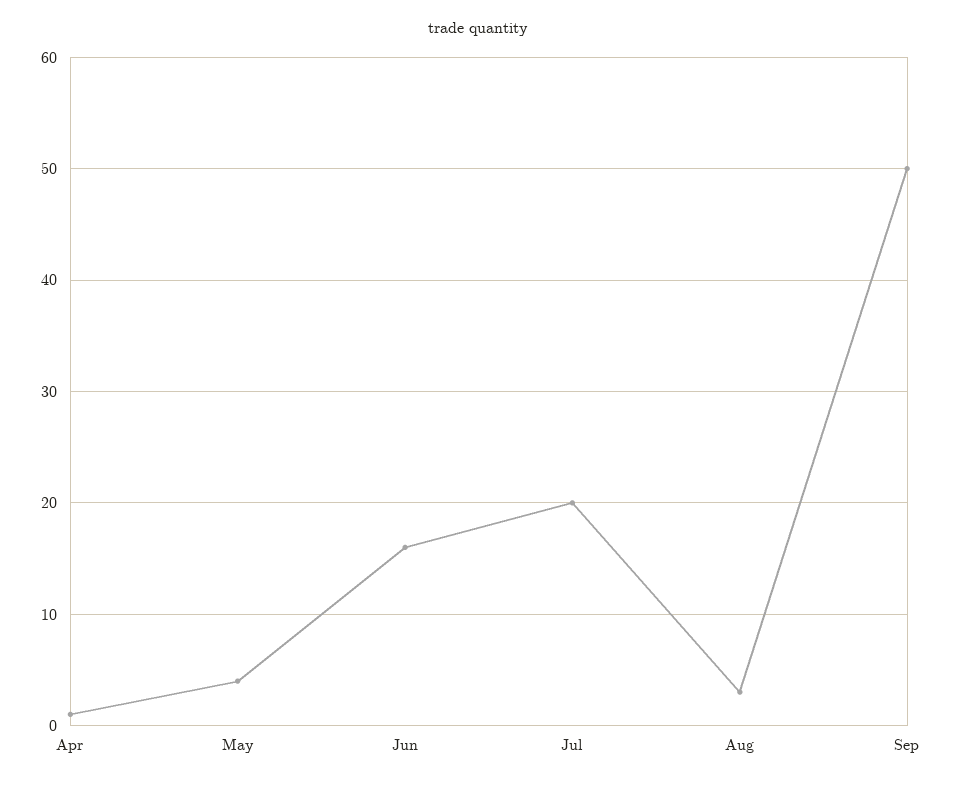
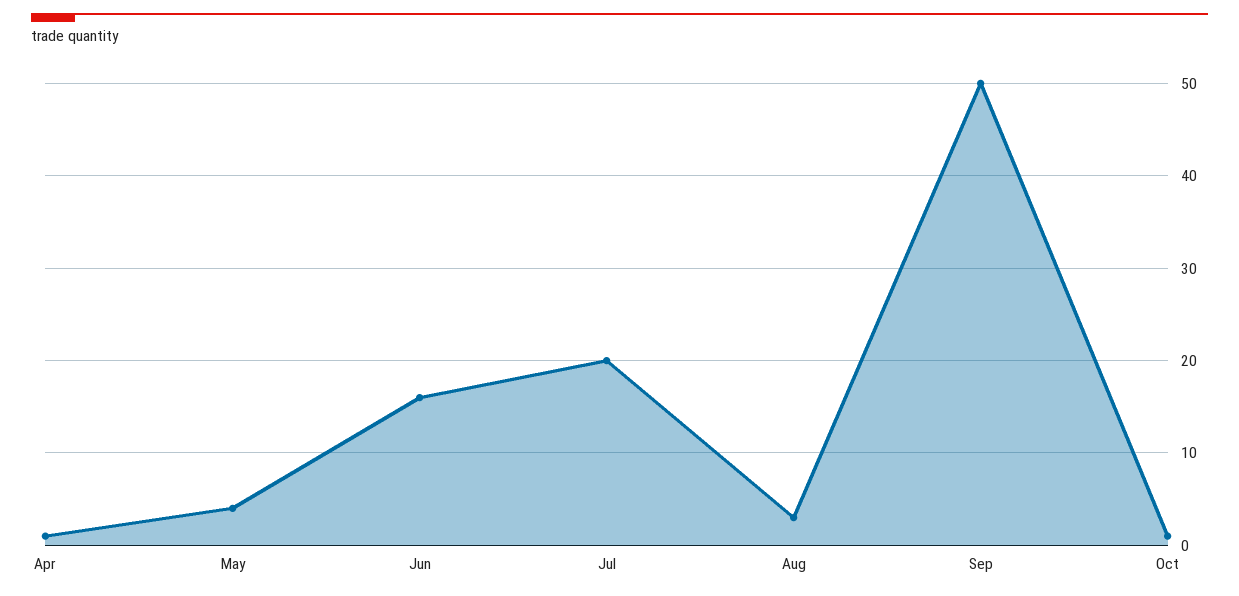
Oct: none -> 1

